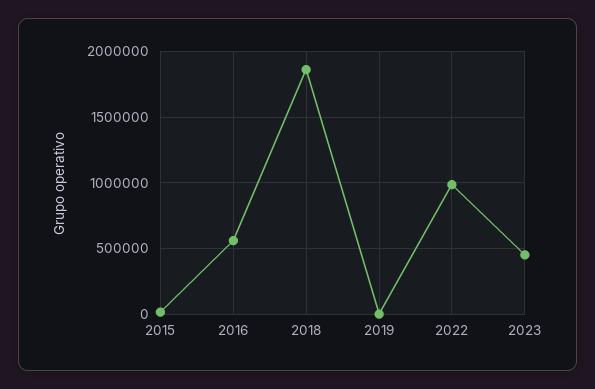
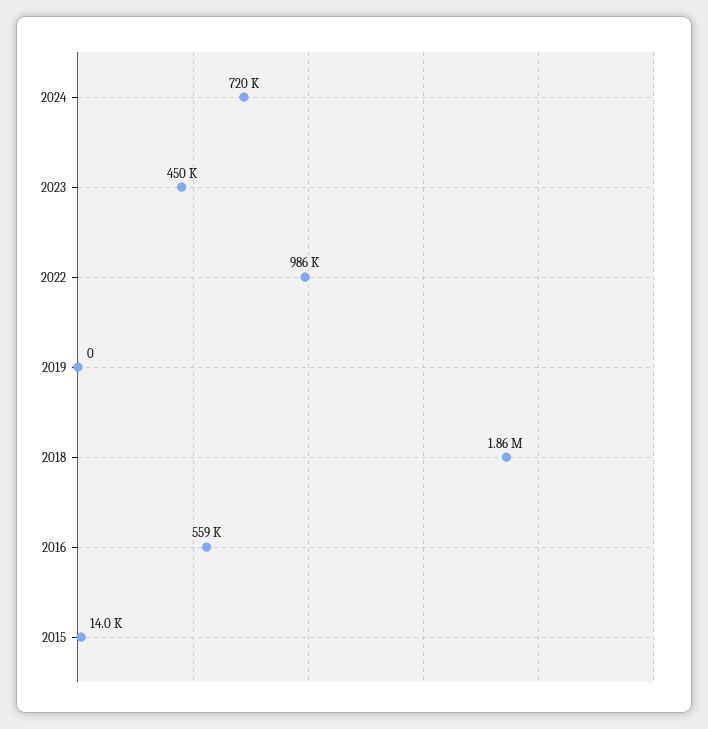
2024: none -> 720000

